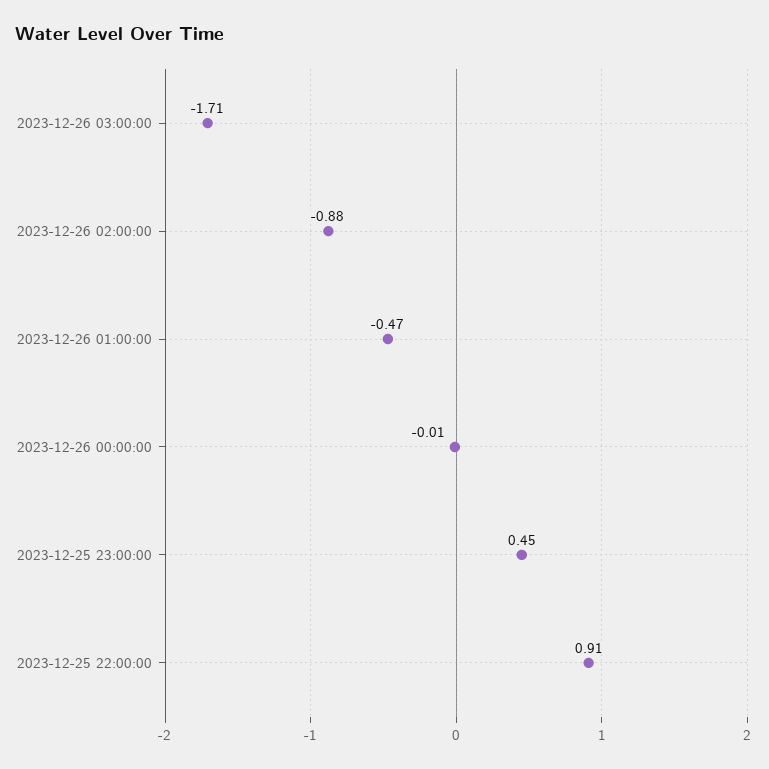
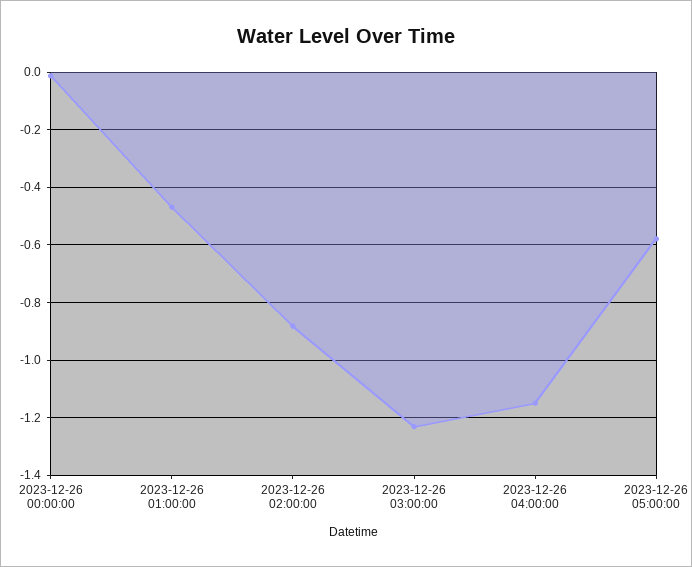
2023-12-26 03:00:00: -1.71 -> -1.225
2023-12-25 23:00:00: 0.45 -> none
2023-12-25 22:00:00: 0.91 -> none
2023-12-26 04:00:00: none -> -1.15
2023-12-26 05:00:00: none -> -0.575

